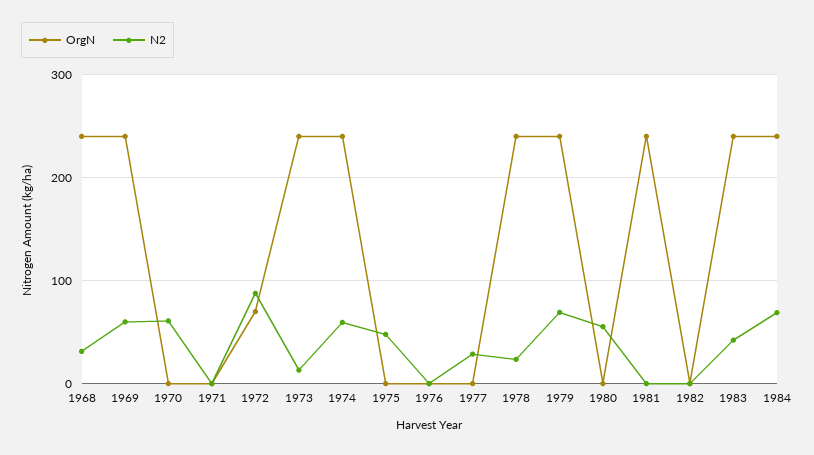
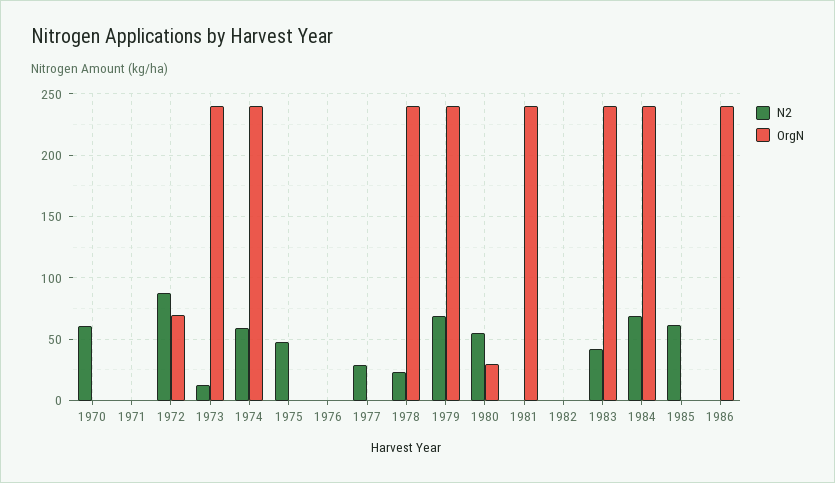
OrgN, 1968: 240 -> none
N2, 1968: 30 -> none
OrgN, 1969: 240 -> none
N2, 1969: 60 -> none
OrgN, 1980: 0 -> 30
N2, 1985: none -> 60
OrgN, 1985: none -> 0
N2, 1986: none -> 0
OrgN, 1986: none -> 240

